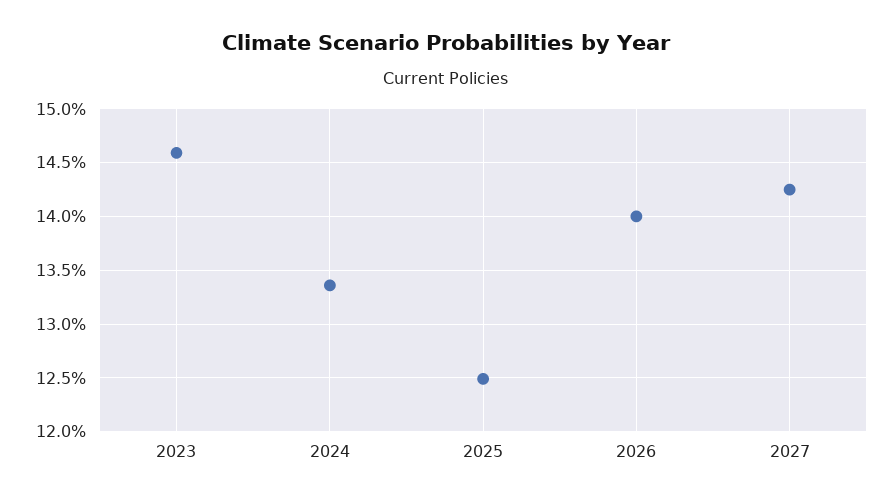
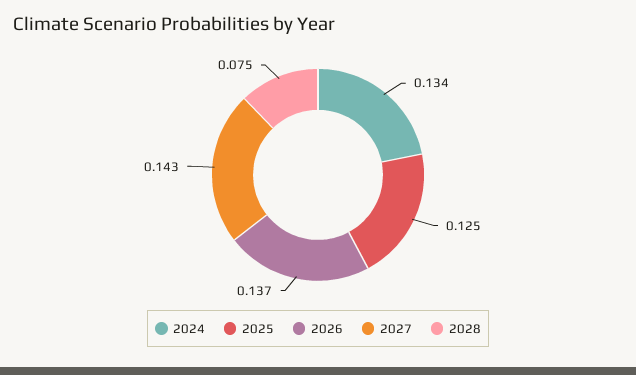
2023: 0.146 -> none
2026: 0.14 -> 0.137
2028: none -> 0.075

